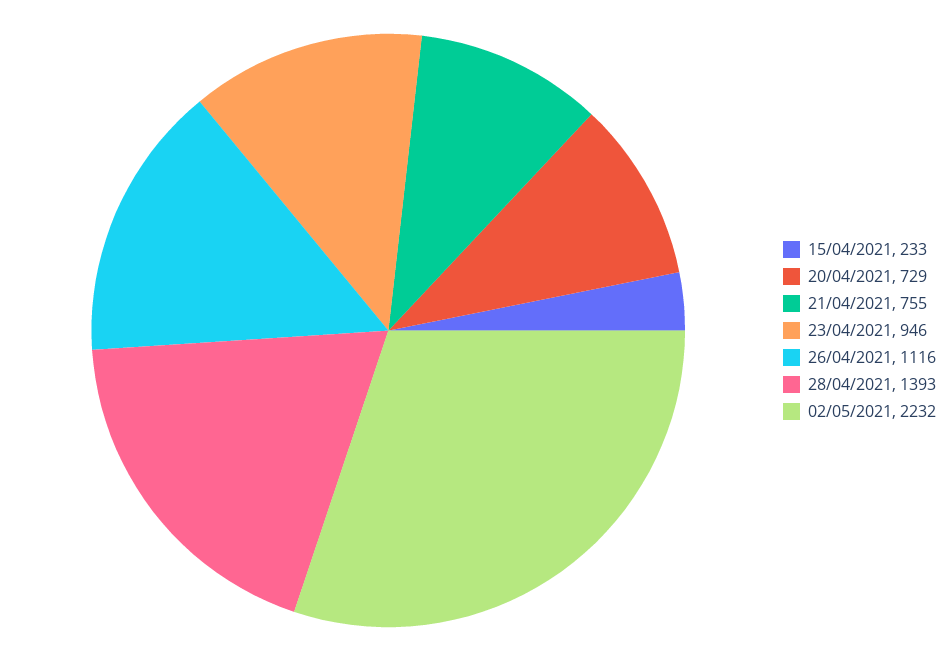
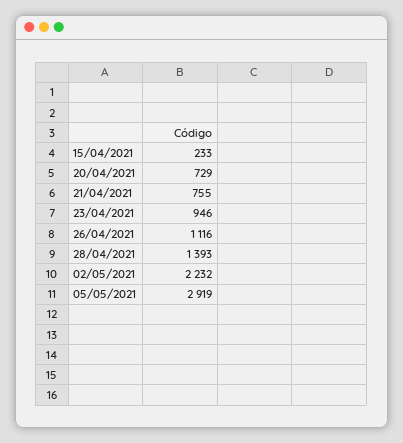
05/05/2021: none -> 2919

